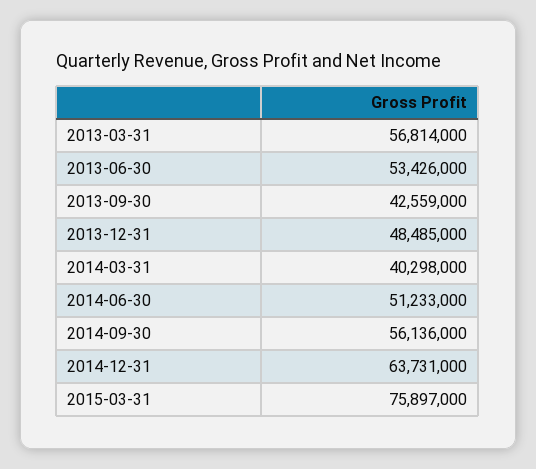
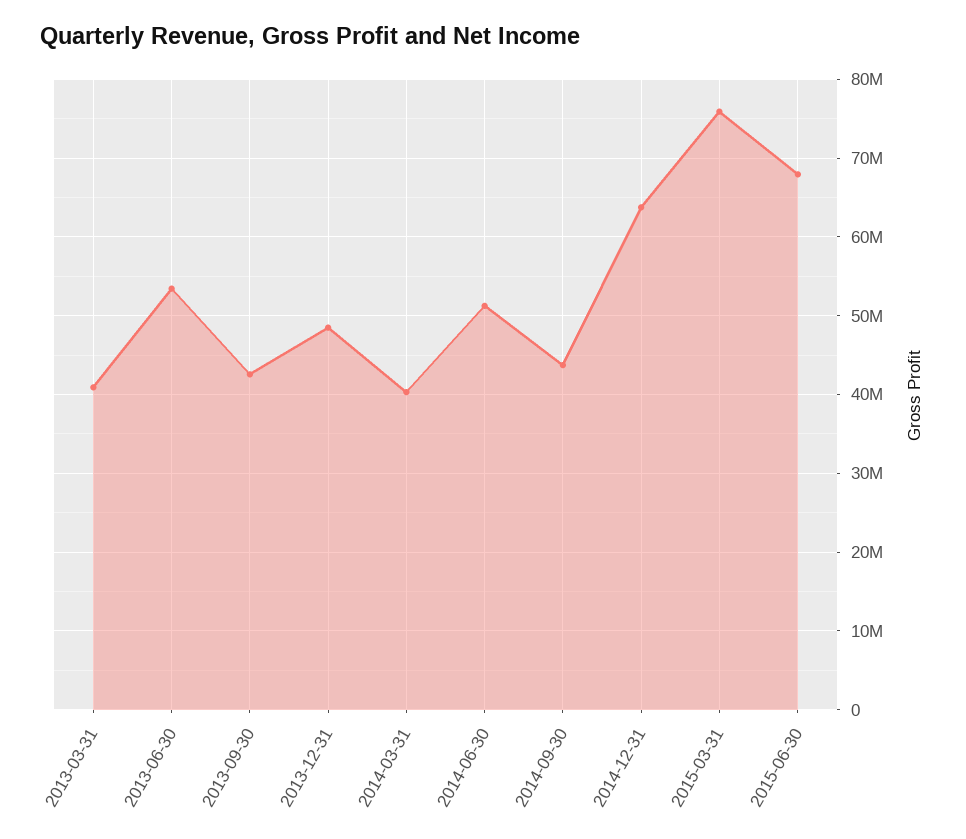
2013-03-31: 56814000 -> 41000000
2014-09-30: 56136000 -> 44000000
2015-06-30: none -> 68000000

